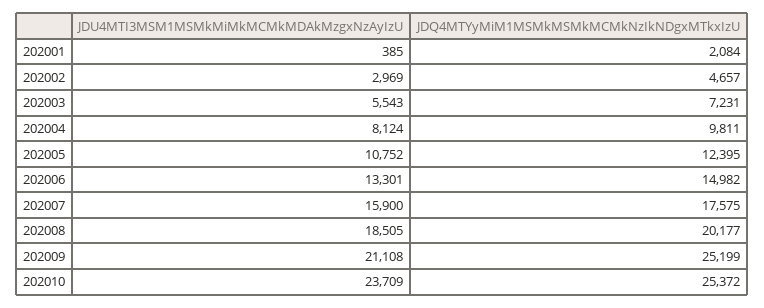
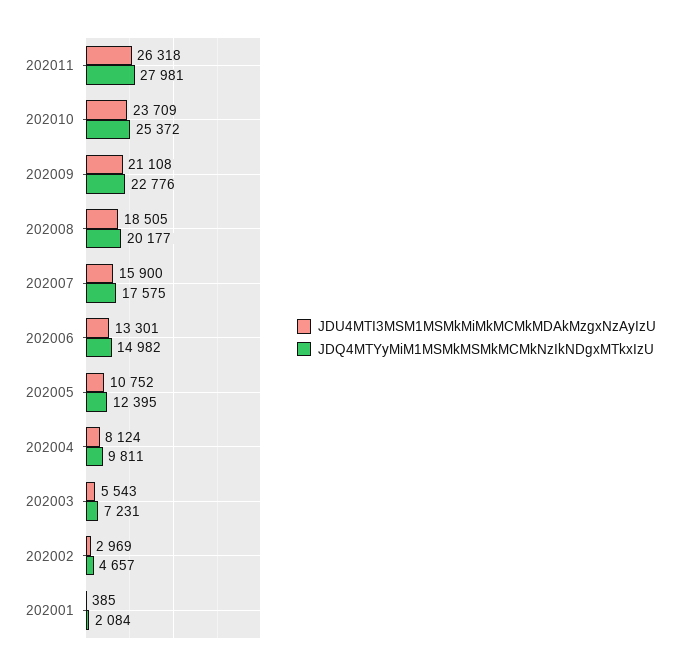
JDQ4MTYyMiM1MSMkMSMkMCMkNzIkNDgxMTkxIzU, 202009: 25199 -> 22776
JDU4MTI3MSM1MSMkMiMkMCMkMDAkMzgxNzAyIzU, 202011: none -> 26318
JDQ4MTYyMiM1MSMkMSMkMCMkNzIkNDgxMTkxIzU, 202011: none -> 27981

